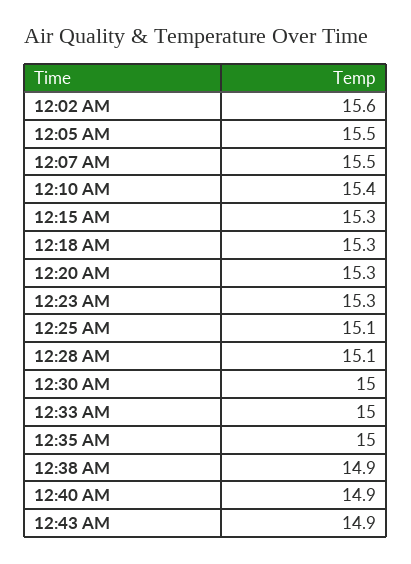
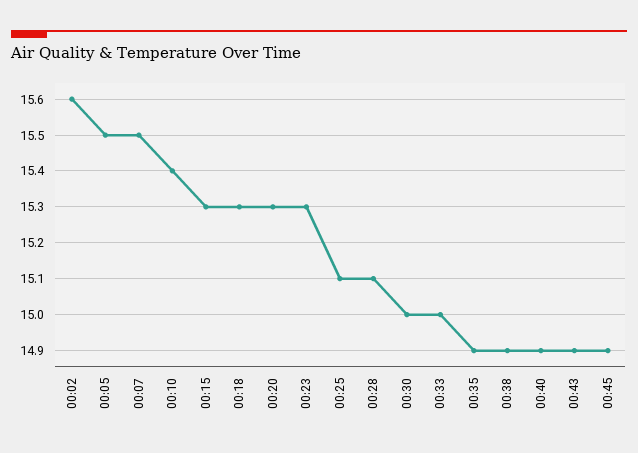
12:35 AM: 15 -> 14.9
00:45: none -> 14.9

